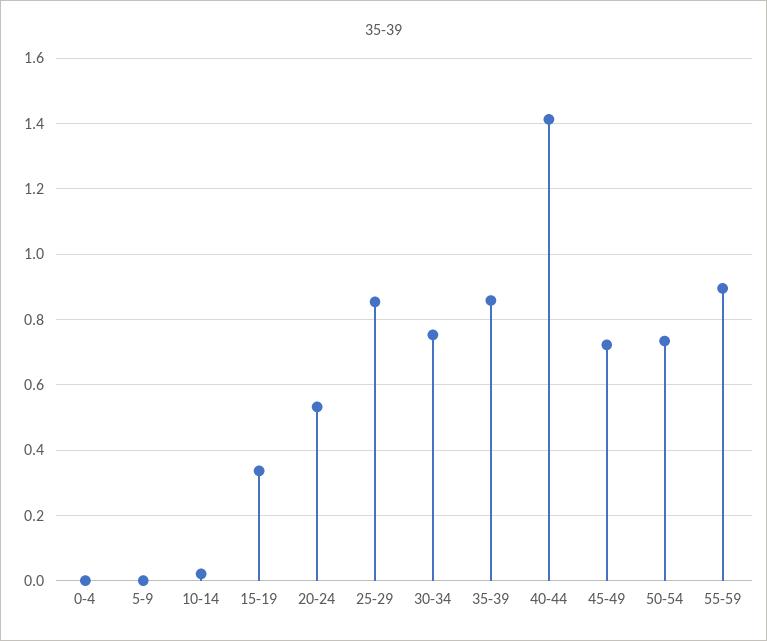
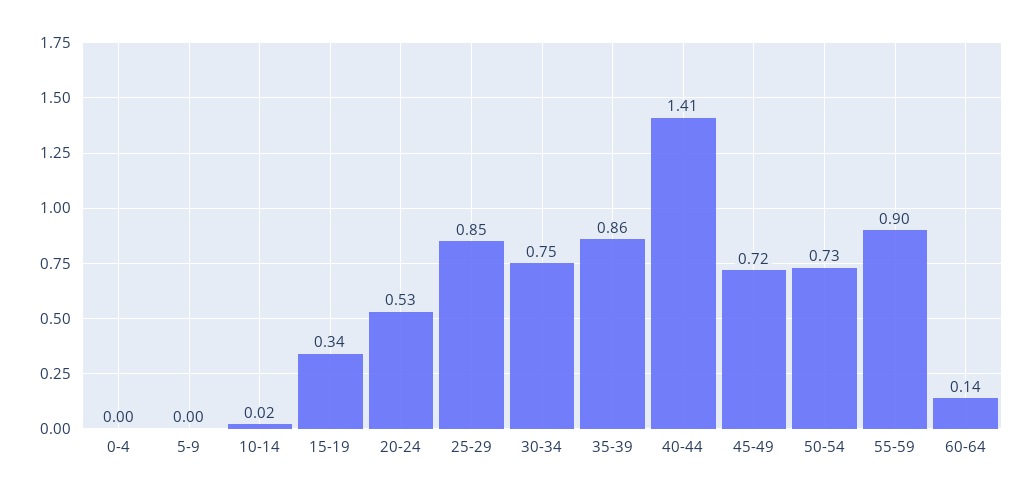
60-64: none -> 0.14

